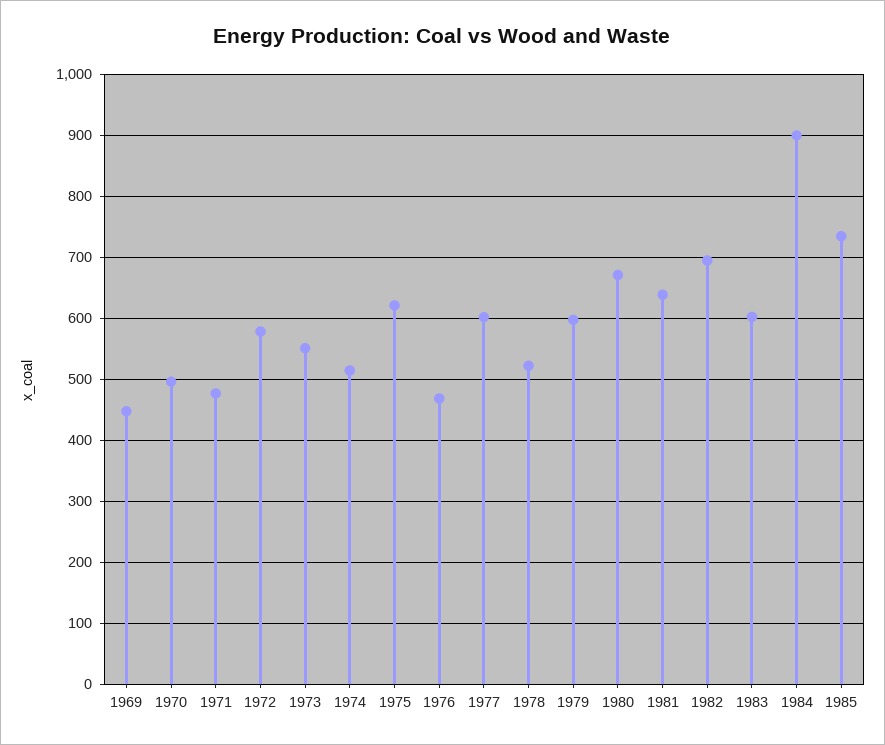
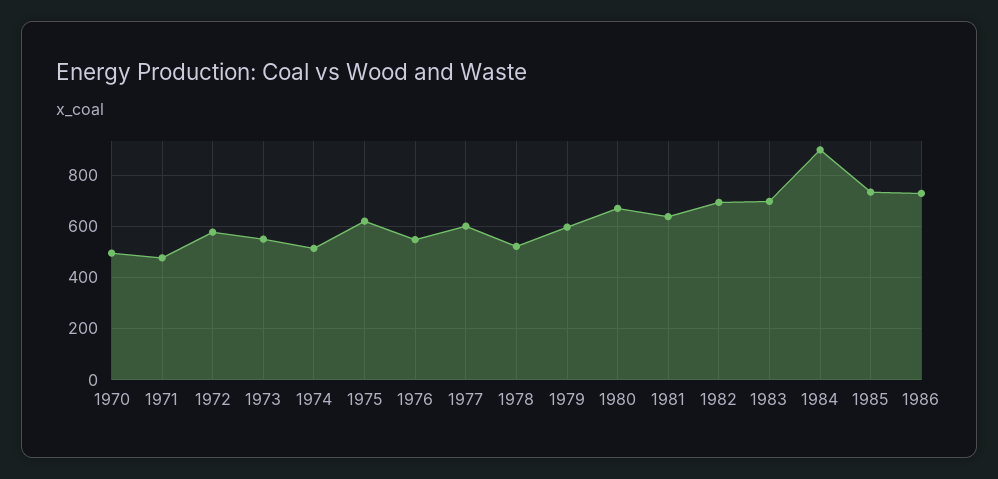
1969: 450 -> none
1976: 470 -> 550
1983: 600 -> 700
1986: none -> 725

